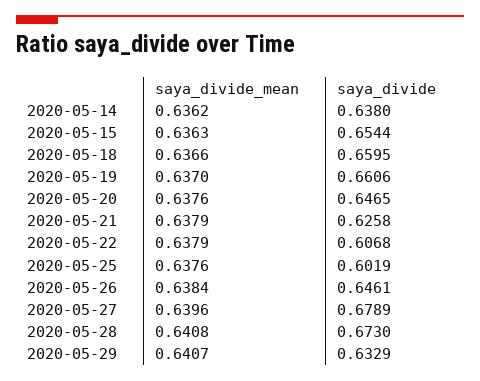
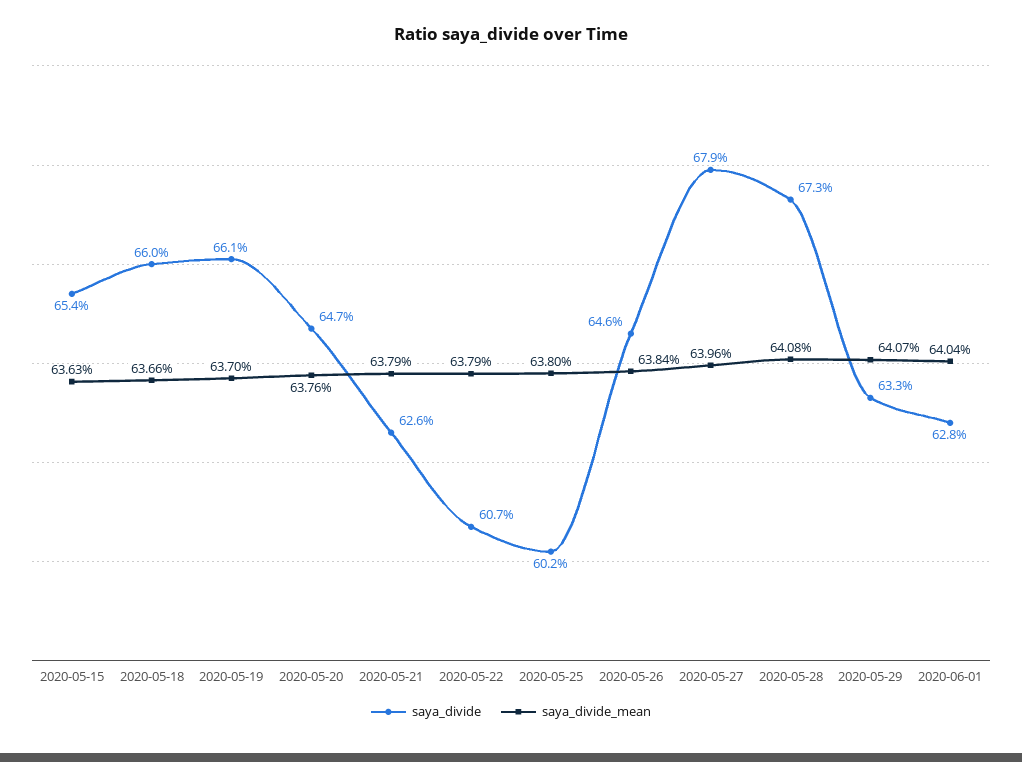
saya_divide_mean, 2020-05-14: 0.6362 -> none
saya_divide, 2020-05-14: 0.638 -> none
saya_divide_mean, 2020-05-25: 0.6376 -> 0.638
saya_divide, 2020-06-01: none -> 0.628
saya_divide_mean, 2020-06-01: none -> 0.6404

